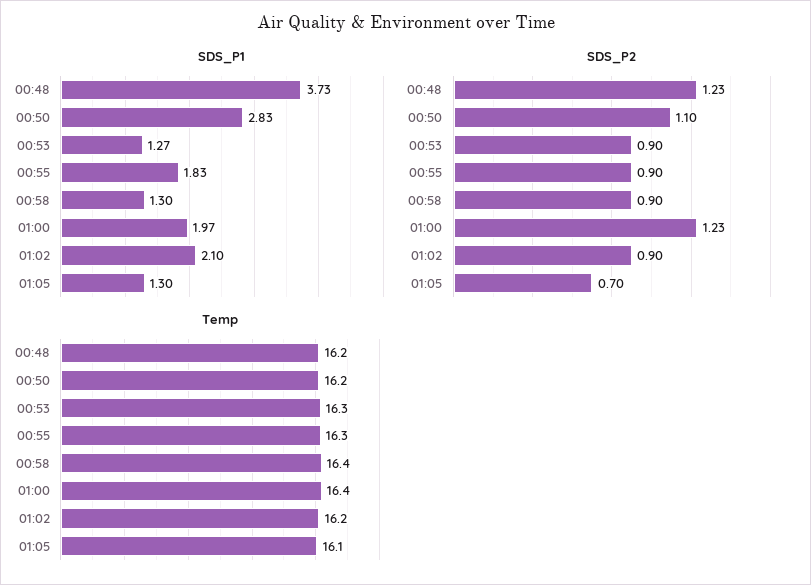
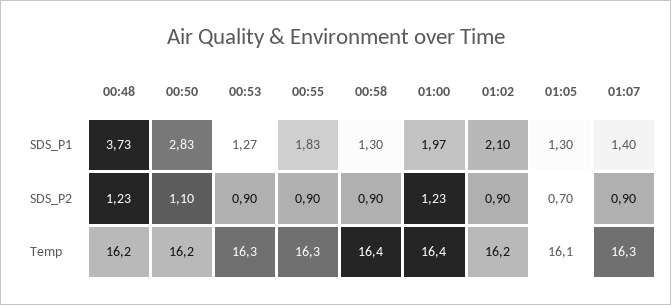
SDS_P1, 01:07: none -> 1.4
SDS_P2, 01:07: none -> 0.9
Temp, 01:07: none -> 16.3

